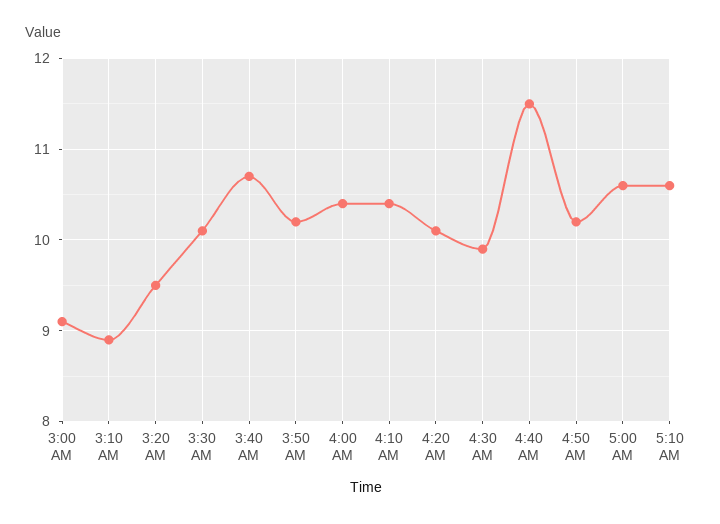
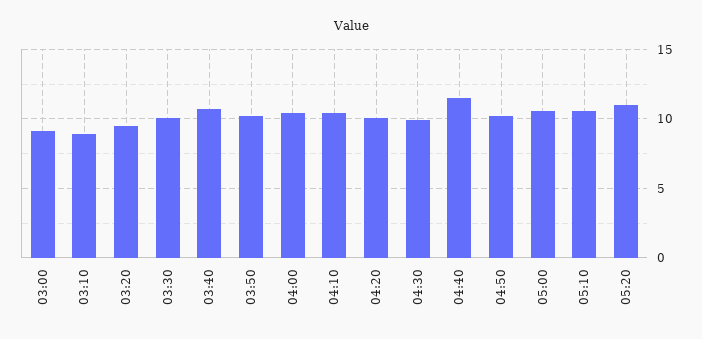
05:20: none -> 11

